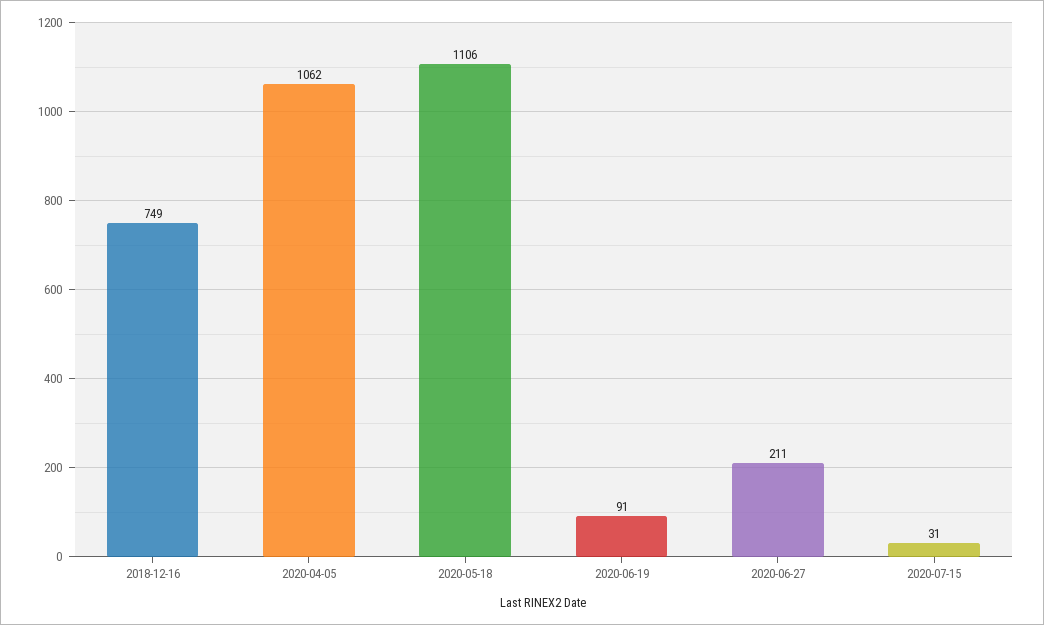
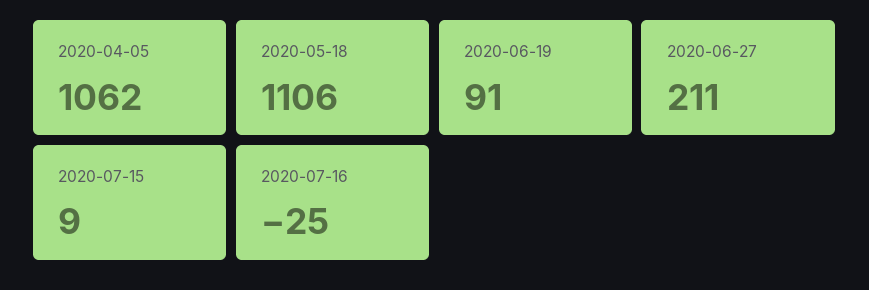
2018-12-16: 749 -> none
2020-07-15: 31 -> 9
2020-07-16: none -> -25

